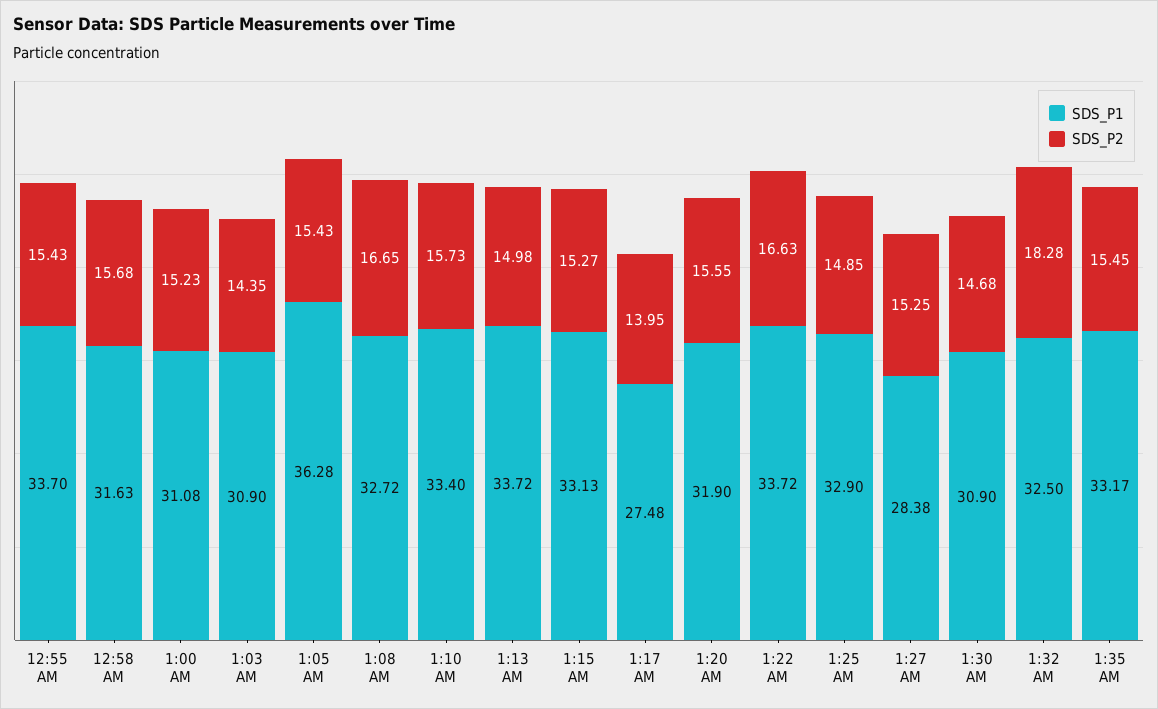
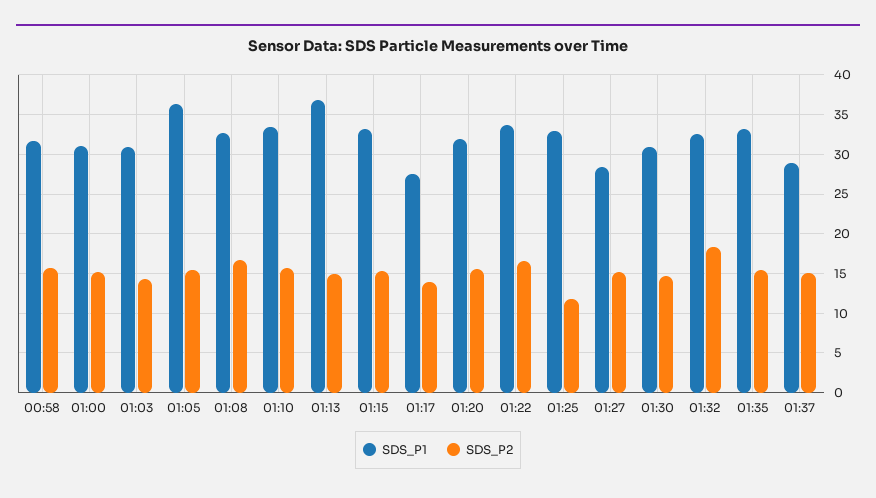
SDS_P1, 12:55 AM: 33.7 -> none
SDS_P2, 12:55 AM: 15.43 -> none
SDS_P1, 1:13 AM: 33.72 -> 37
SDS_P2, 1:25 AM: 14.85 -> 12
SDS_P1, 01:37: none -> 29
SDS_P2, 01:37: none -> 15

